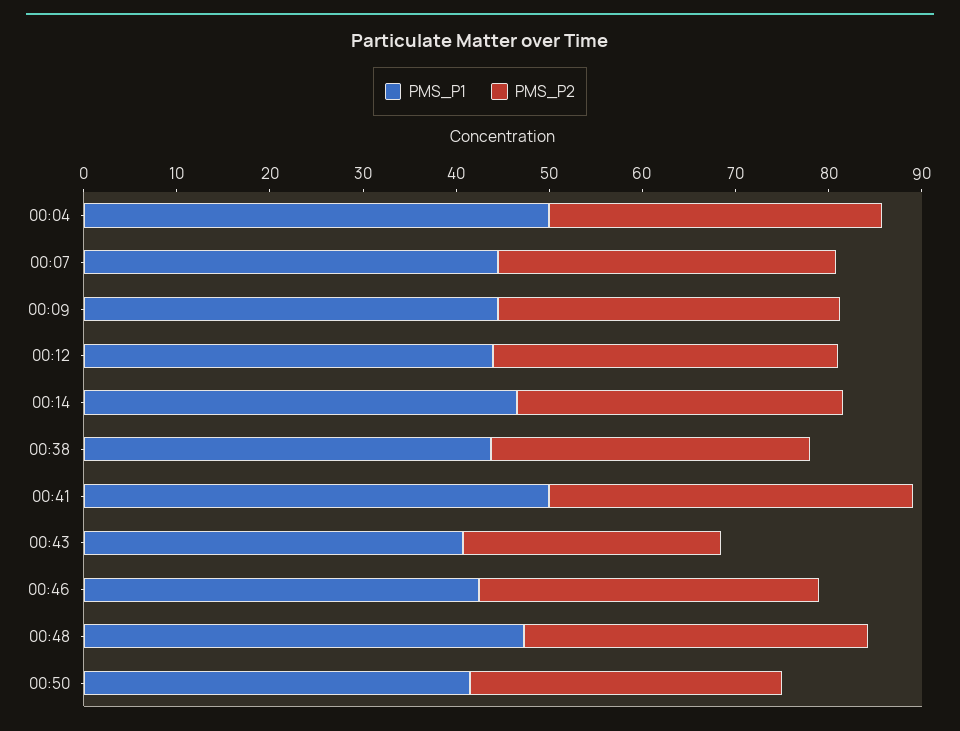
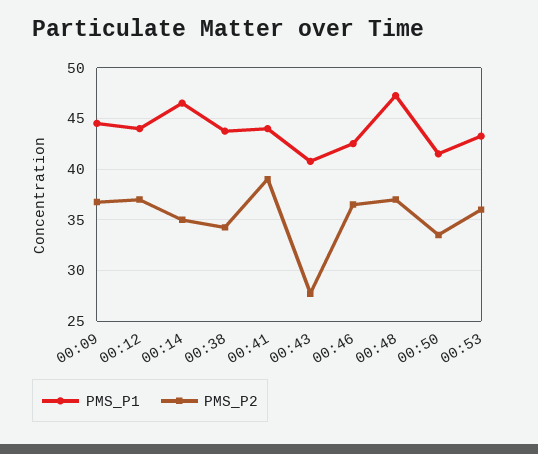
PMS_P1, 00:04: 50 -> none
PMS_P2, 00:04: 36 -> none
PMS_P1, 00:07: 44 -> none
PMS_P2, 00:07: 36 -> none
PMS_P1, 00:41: 50 -> 44
PMS_P1, 00:53: none -> 43
PMS_P2, 00:53: none -> 36

